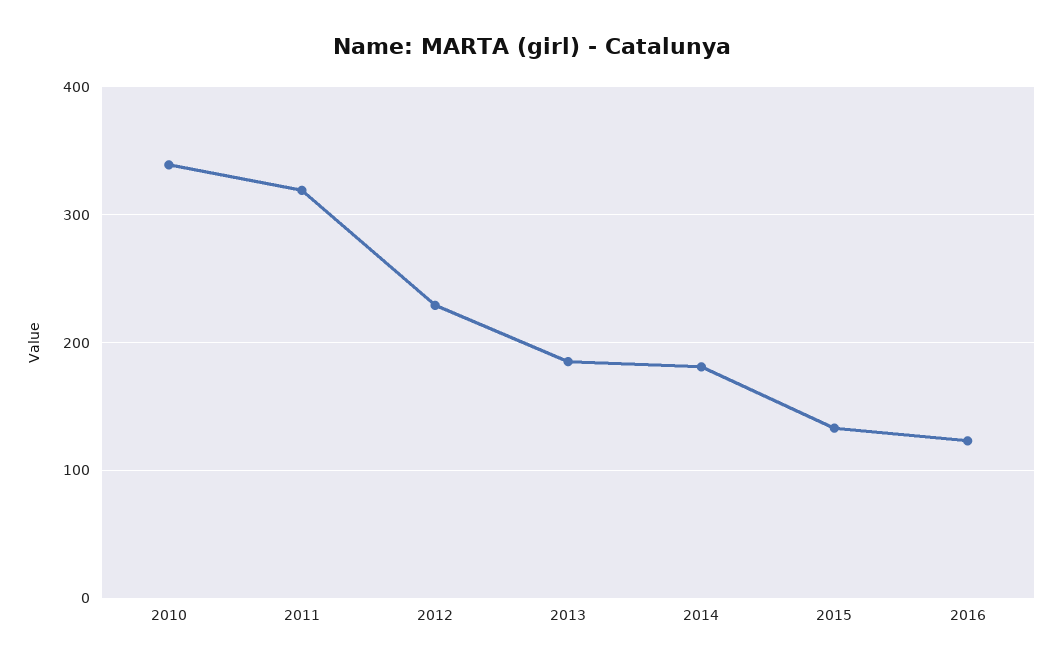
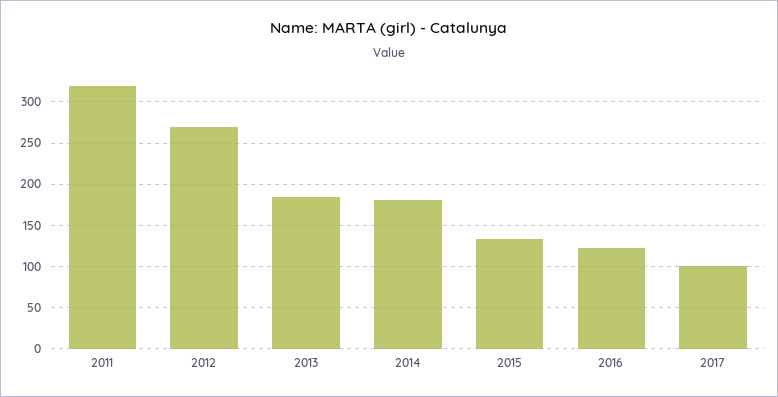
2010: 340 -> none
2012: 230 -> 270
2017: none -> 100

